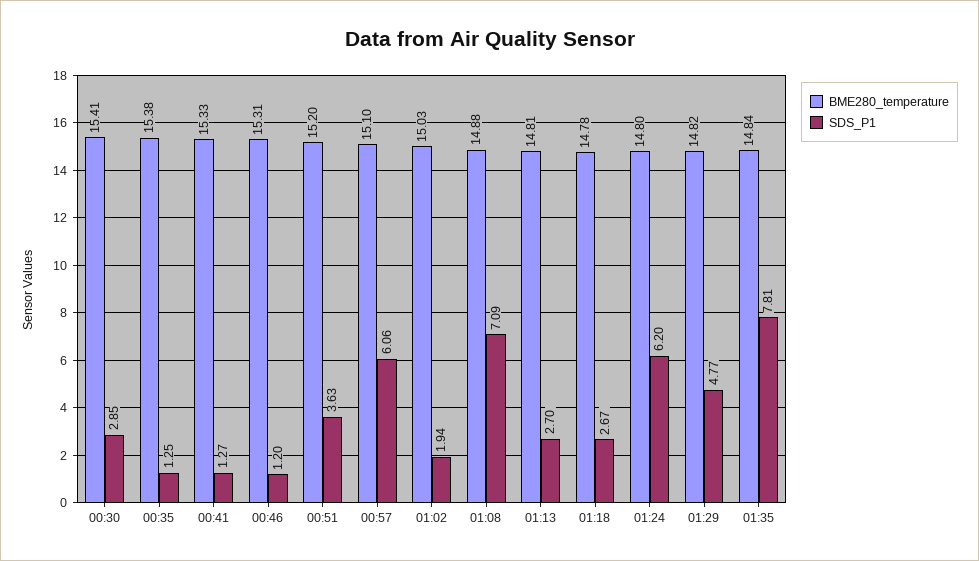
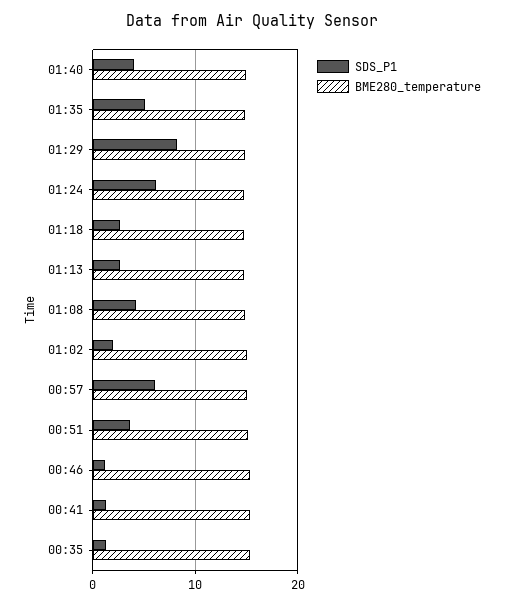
BME280_temperature, 00:30: 15.41 -> none
SDS_P1, 00:30: 2.85 -> none
SDS_P1, 01:08: 7.09 -> 4
SDS_P1, 01:29: 4.77 -> 8
SDS_P1, 01:35: 7.81 -> 5
SDS_P1, 01:40: none -> 4
BME280_temperature, 01:40: none -> 15

